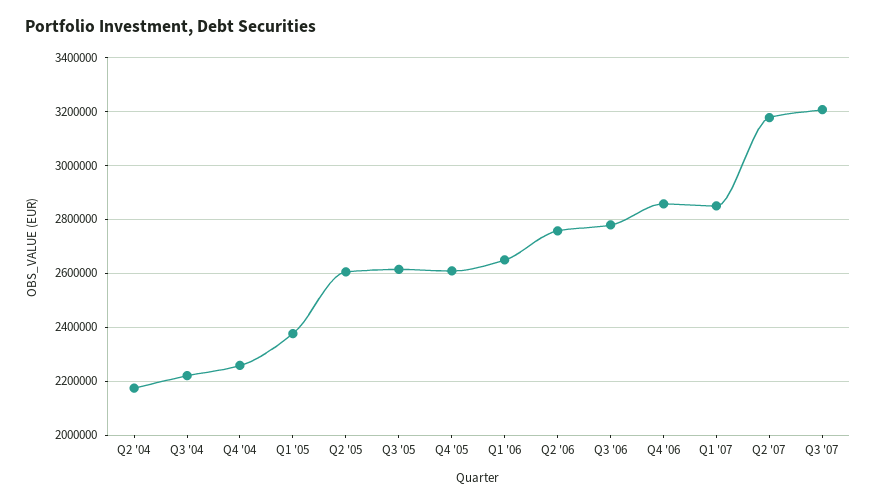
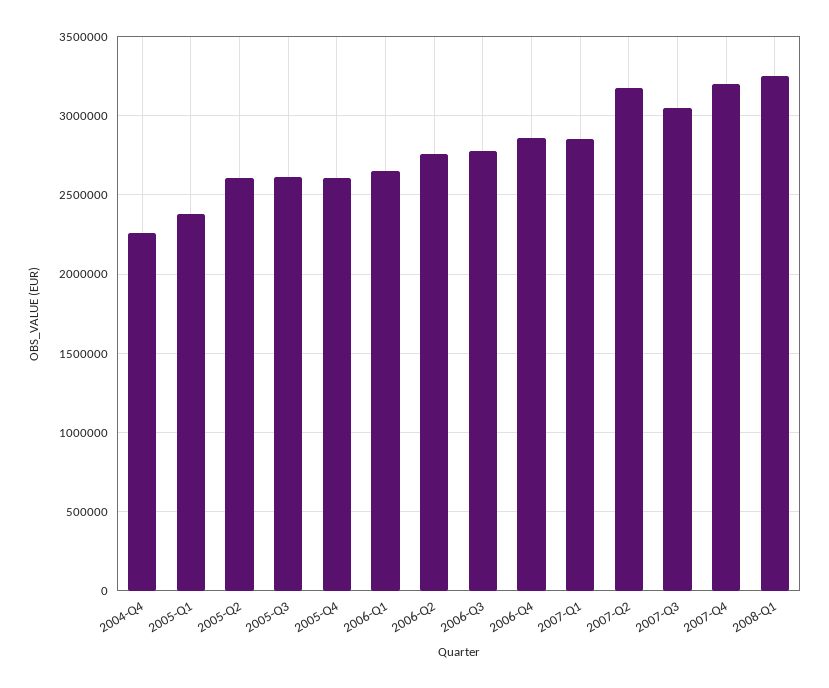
Q2 '04: 2175000 -> none
Q3 '04: 2225000 -> none
Q3 '07: 3200000 -> 3050000
2007-Q4: none -> 3200000
2008-Q1: none -> 3250000

